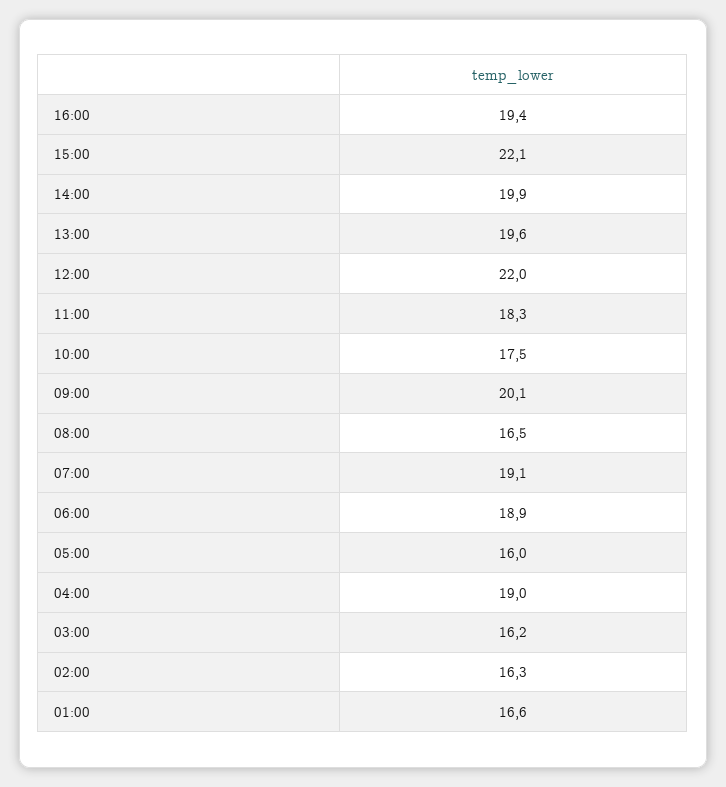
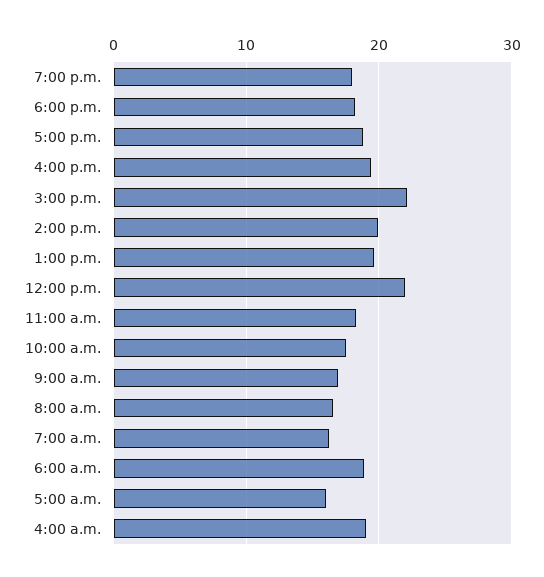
09:00: 20.1 -> 17
07:00: 19.1 -> 16
03:00: 16.2 -> none
02:00: 16.3 -> none
01:00: 16.6 -> none
7:00 p.m.: none -> 18
6:00 p.m.: none -> 18
5:00 p.m.: none -> 19

